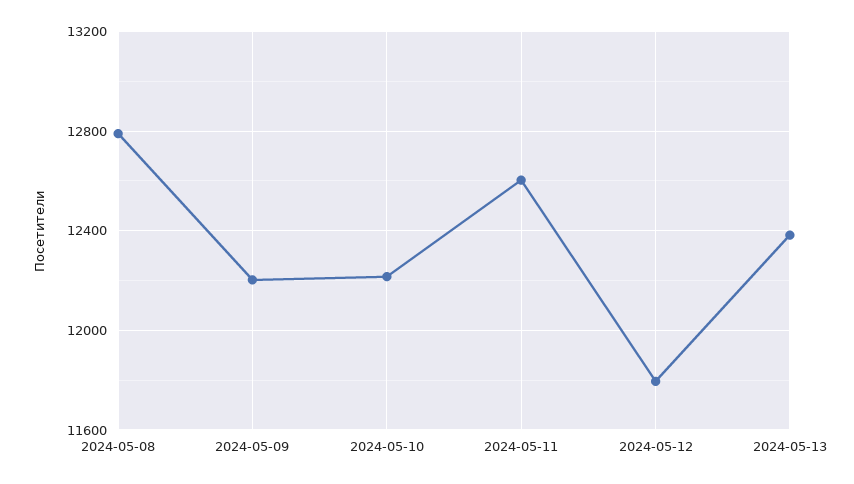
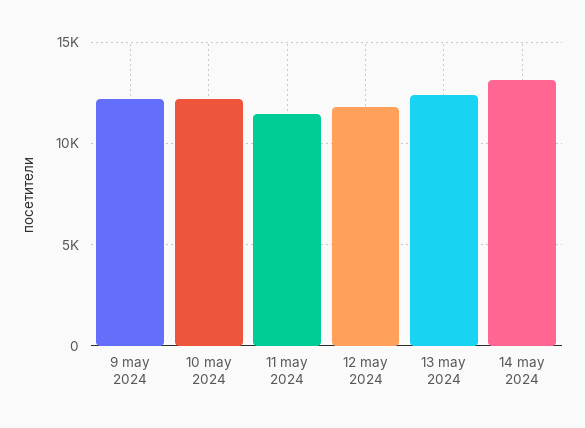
2024-05-08: 12800 -> none
2024-05-11: 12600 -> 11500
14 may 2024: none -> 13000

